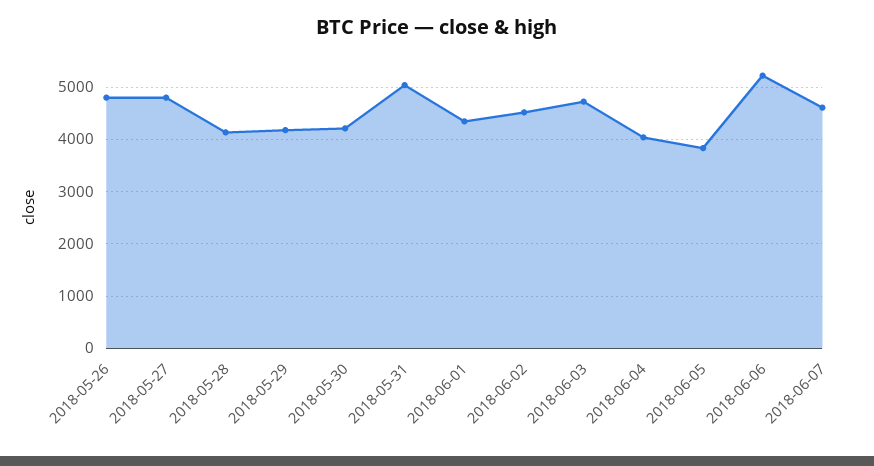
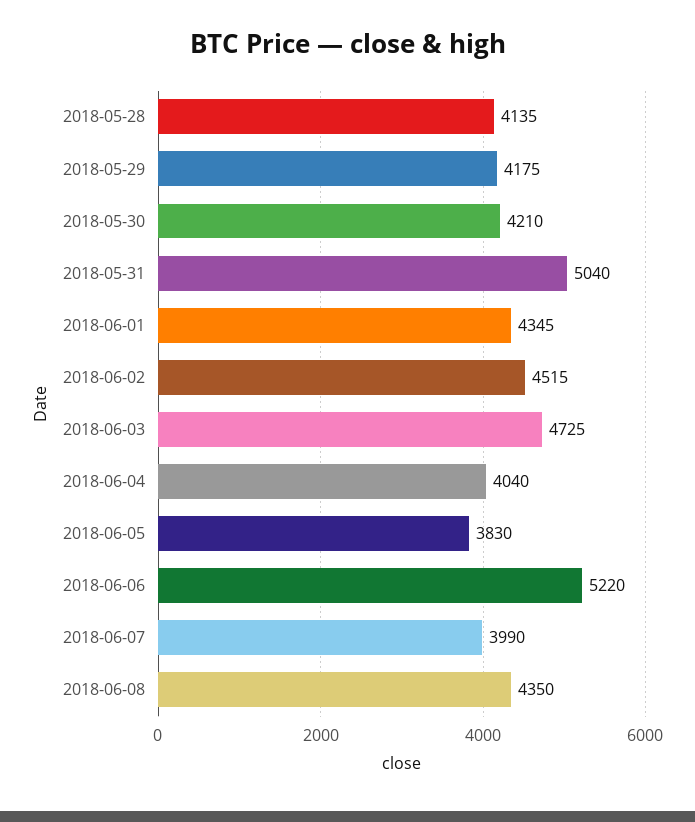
2018-05-26: 4800 -> none
2018-05-27: 4800 -> none
2018-06-07: 4600 -> 3990
2018-06-08: none -> 4350

